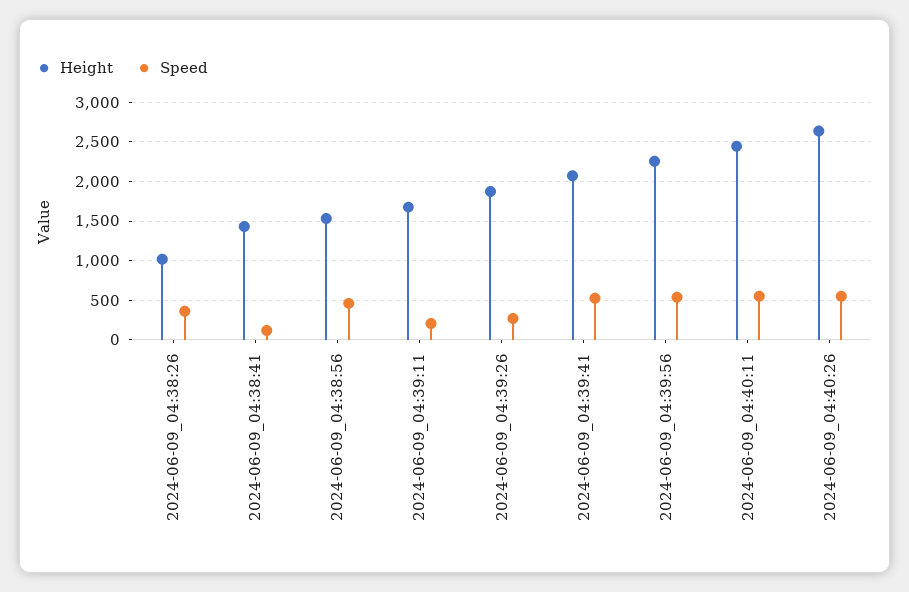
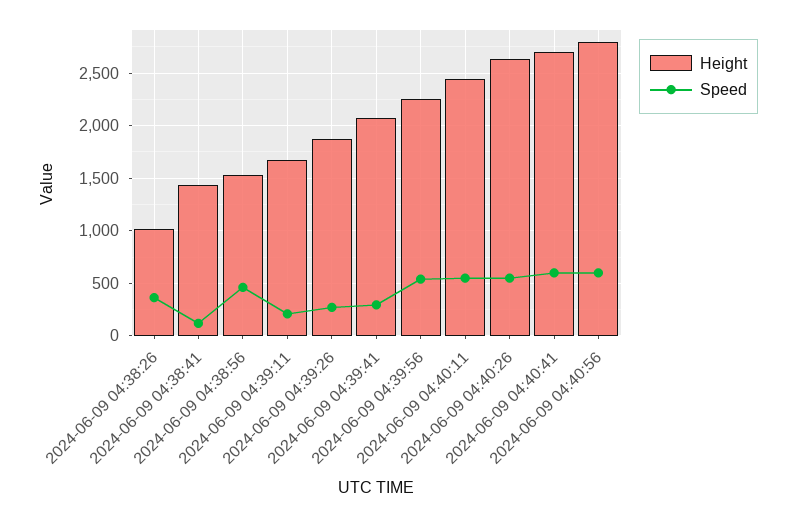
Speed, 2024-06-09_04:39:41: 500 -> 300
Height, 2024-06-09 04:40:41: none -> 2700
Speed, 2024-06-09 04:40:41: none -> 600
Height, 2024-06-09 04:40:56: none -> 2800
Speed, 2024-06-09 04:40:56: none -> 600

